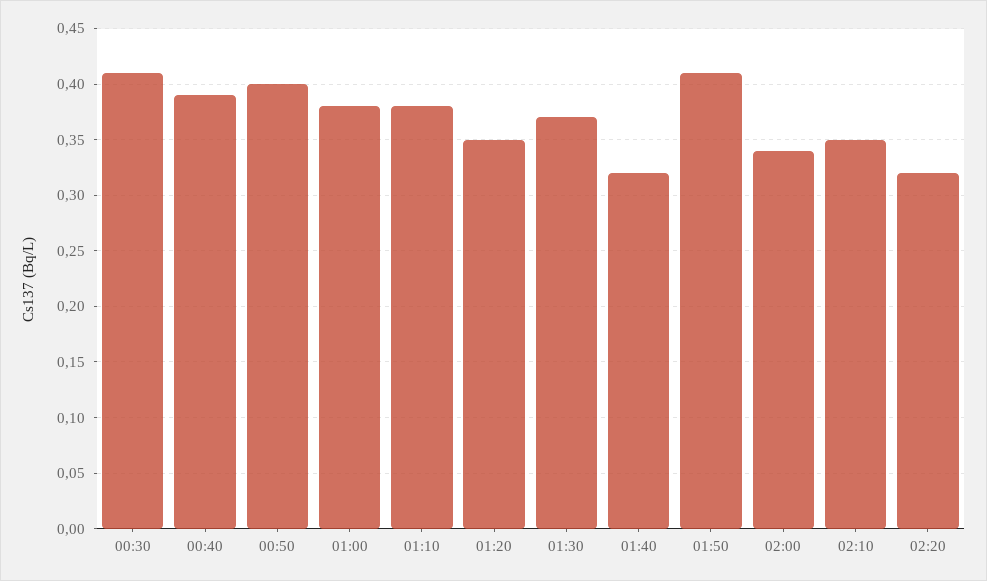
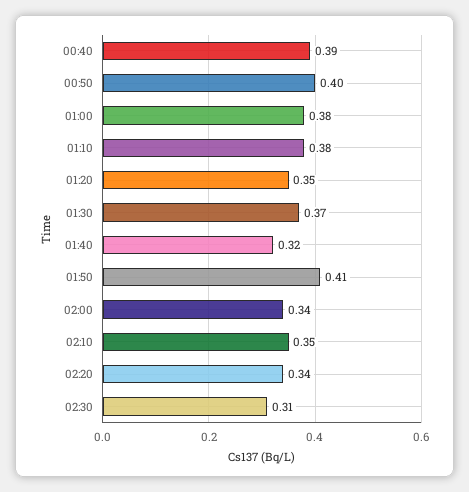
00:30: 0.41 -> none
02:20: 0.32 -> 0.34
02:30: none -> 0.31

